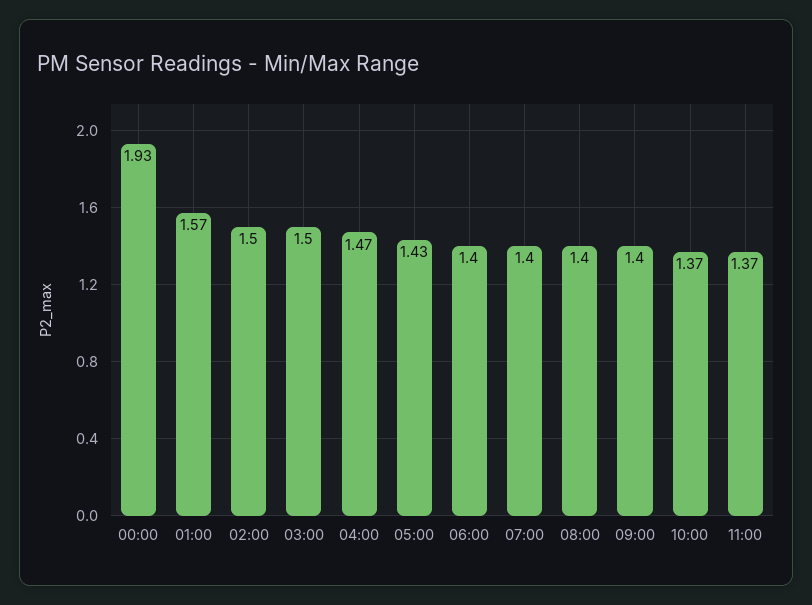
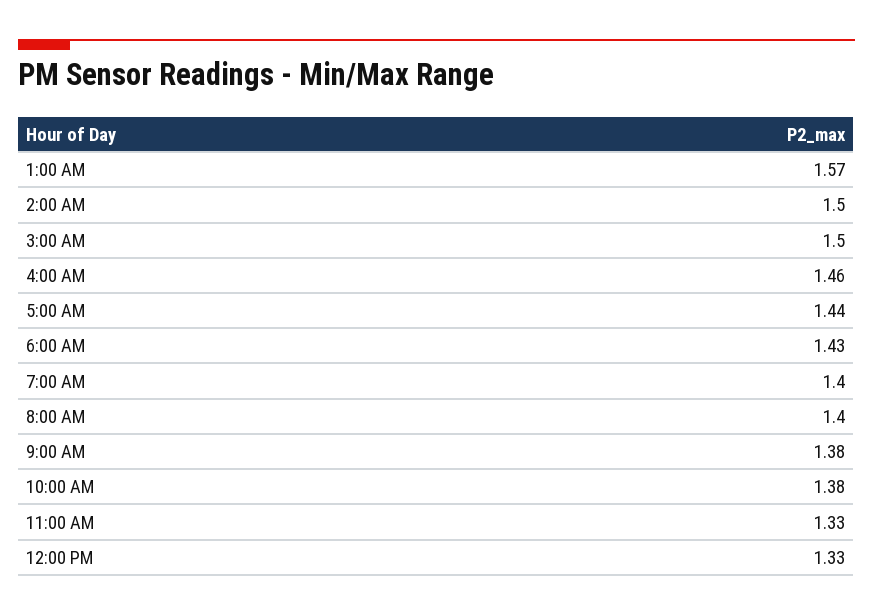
00:00: 1.93 -> none
04:00: 1.47 -> 1.46
05:00: 1.43 -> 1.44
06:00: 1.4 -> 1.43
09:00: 1.4 -> 1.38
10:00: 1.37 -> 1.38
11:00: 1.37 -> 1.33
12:00 PM: none -> 1.33

